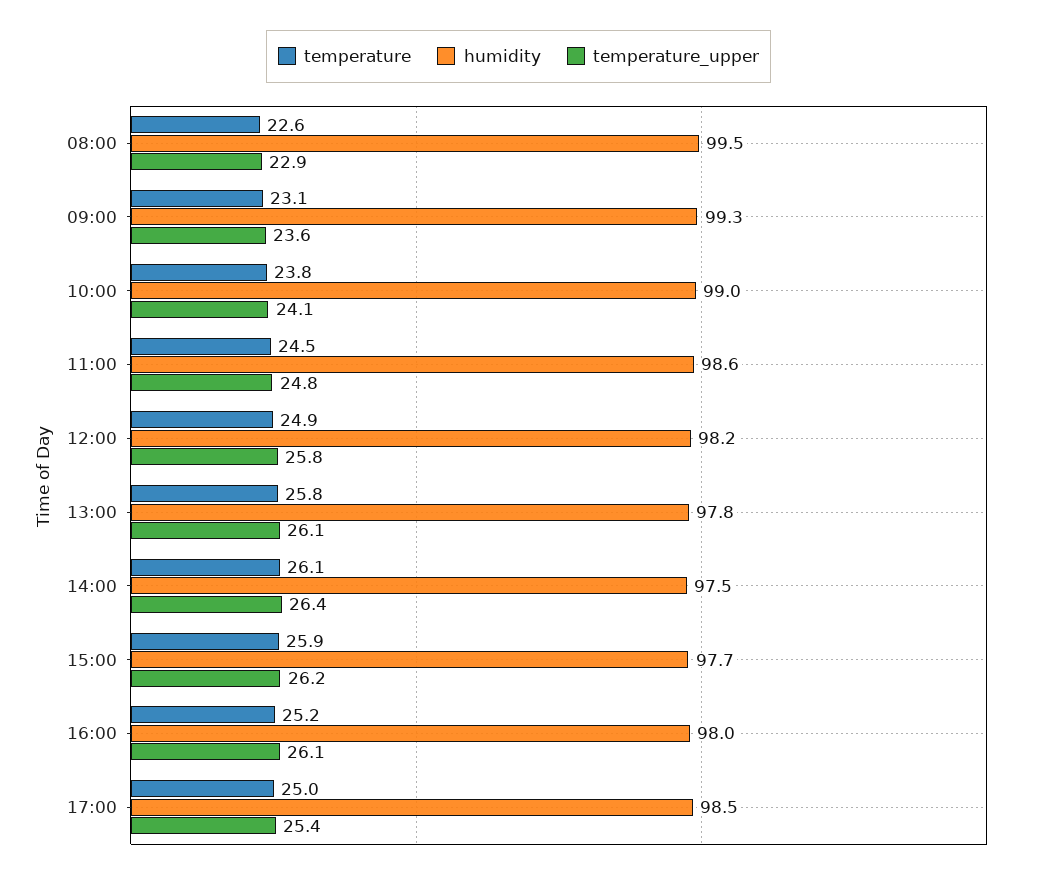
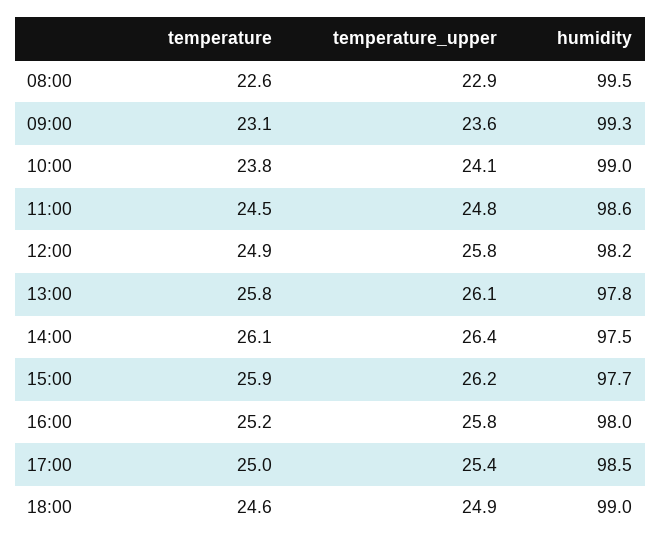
temperature_upper, 16:00: 26.1 -> 25.8
temperature, 18:00: none -> 24.6
temperature_upper, 18:00: none -> 24.9
humidity, 18:00: none -> 99

